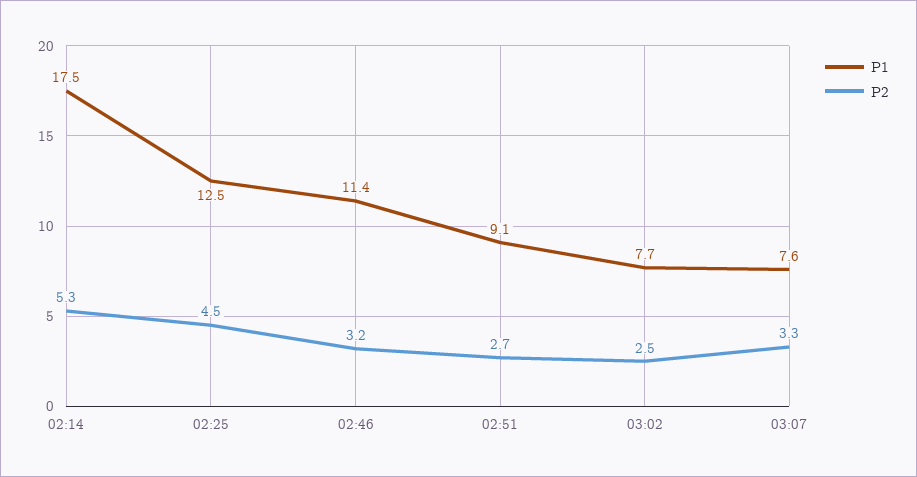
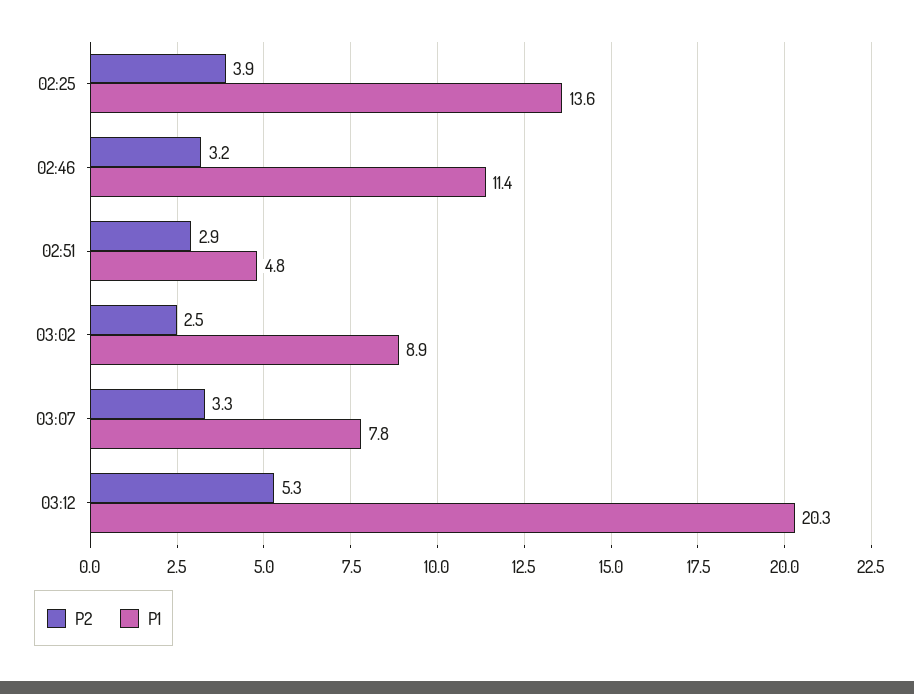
P1, 02:14: 17.5 -> none
P2, 02:14: 5.3 -> none
P1, 02:25: 12.5 -> 13.6
P2, 02:25: 4.5 -> 3.9
P1, 02:51: 9.1 -> 4.8
P2, 02:51: 2.7 -> 2.9
P1, 03:02: 7.7 -> 8.9
P1, 03:07: 7.6 -> 7.8
P2, 03:12: none -> 5.3
P1, 03:12: none -> 20.3

